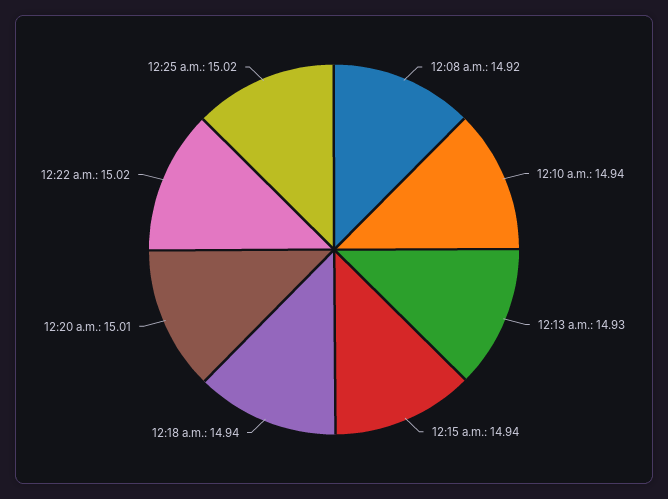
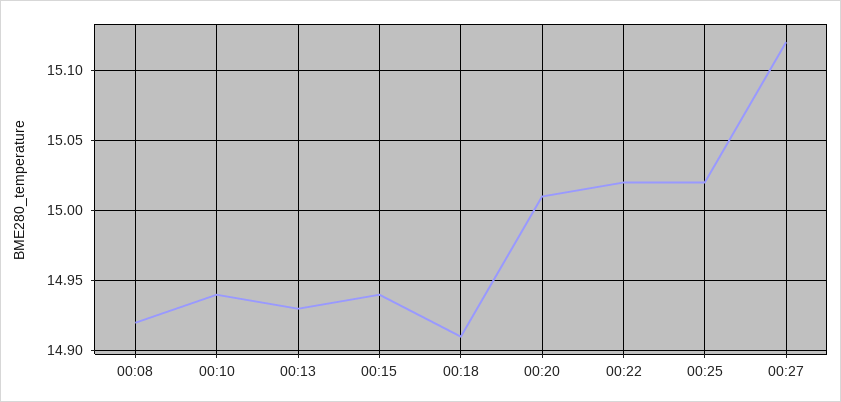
12:18 a.m.: 14.94 -> 14.91
00:27: none -> 15.12

